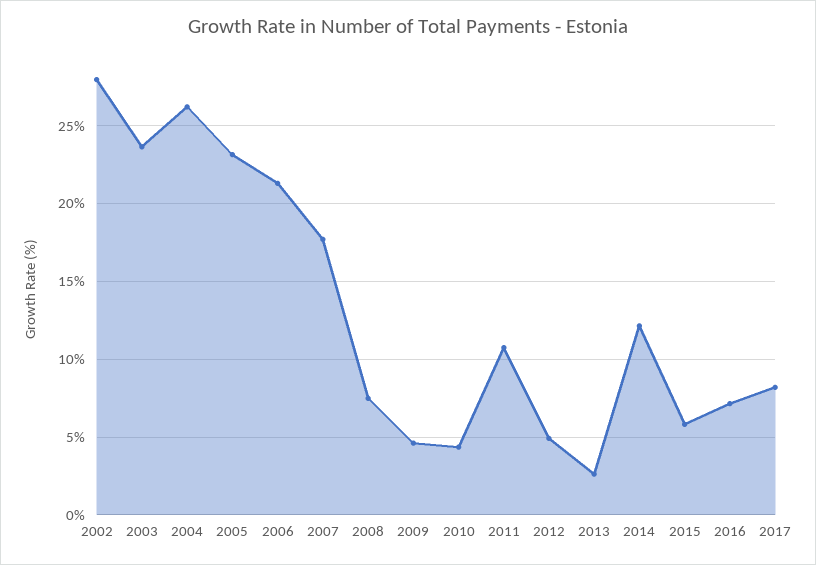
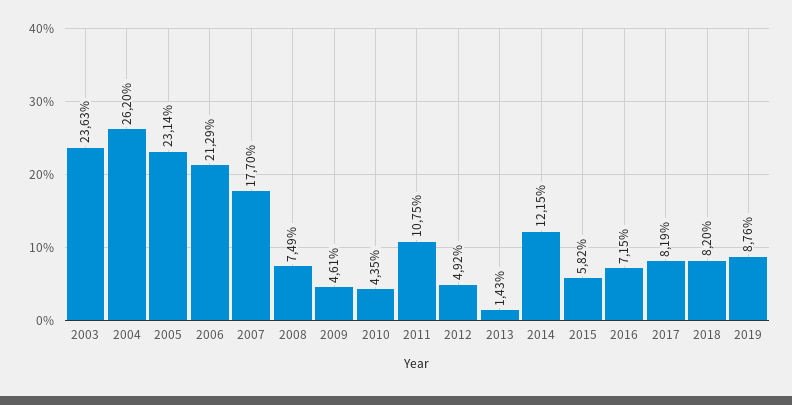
2002: 28 -> none
2013: 2.5 -> 1.43
2018: none -> 8.2
2019: none -> 8.76

